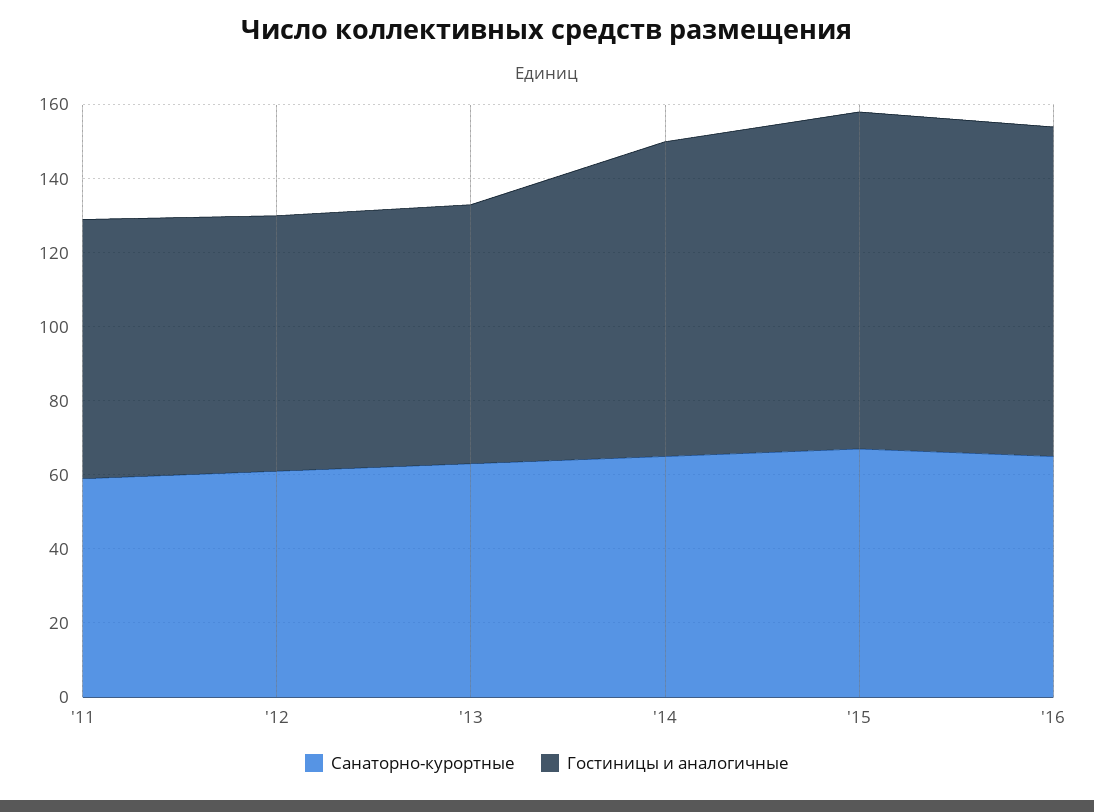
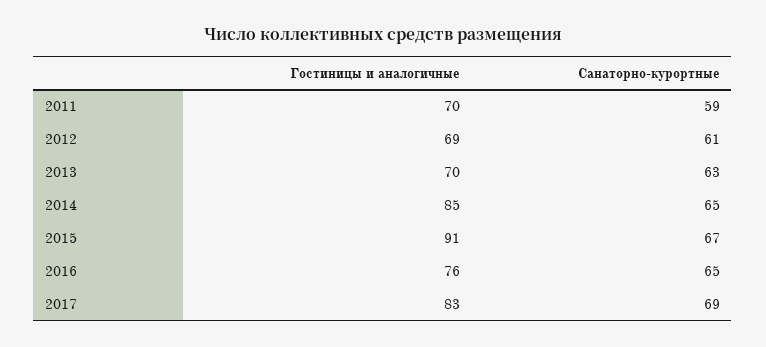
Гостиницы и аналогичные, '16: 90 -> 76
Гостиницы и аналогичные, 2017: none -> 83
Санаторно-курортные, 2017: none -> 69

